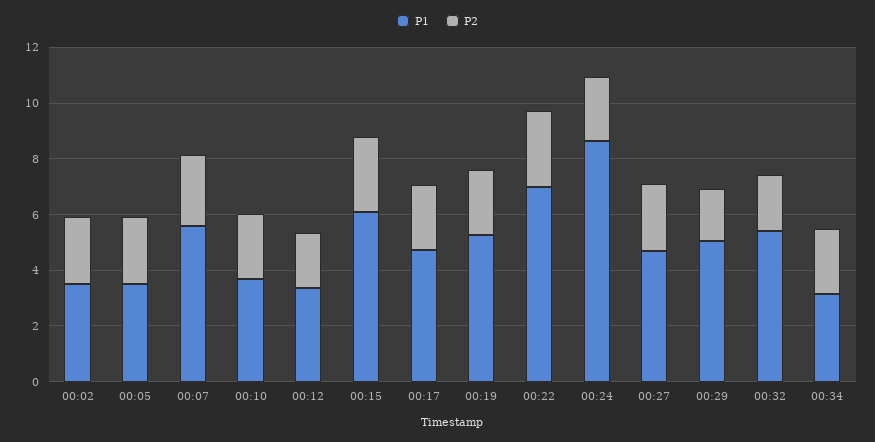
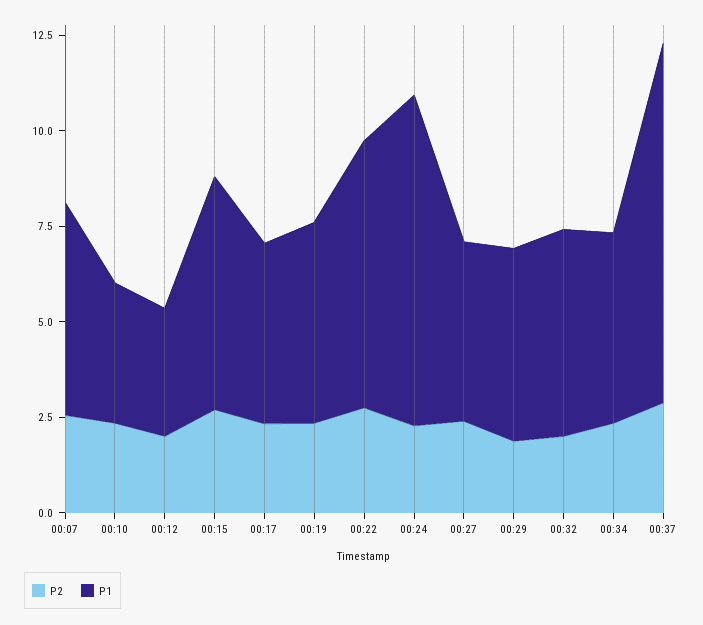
P1, 00:02: 3.5 -> none
P2, 00:02: 2.5 -> none
P1, 00:05: 3.5 -> none
P2, 00:05: 2.5 -> none
P1, 00:34: 3 -> 5
P2, 00:37: none -> 3
P1, 00:37: none -> 9.5

